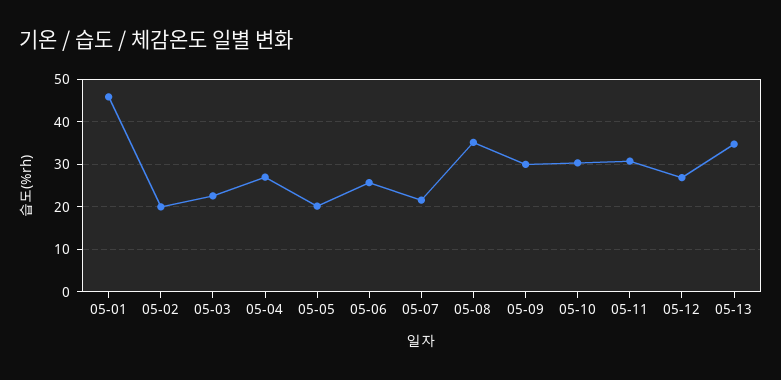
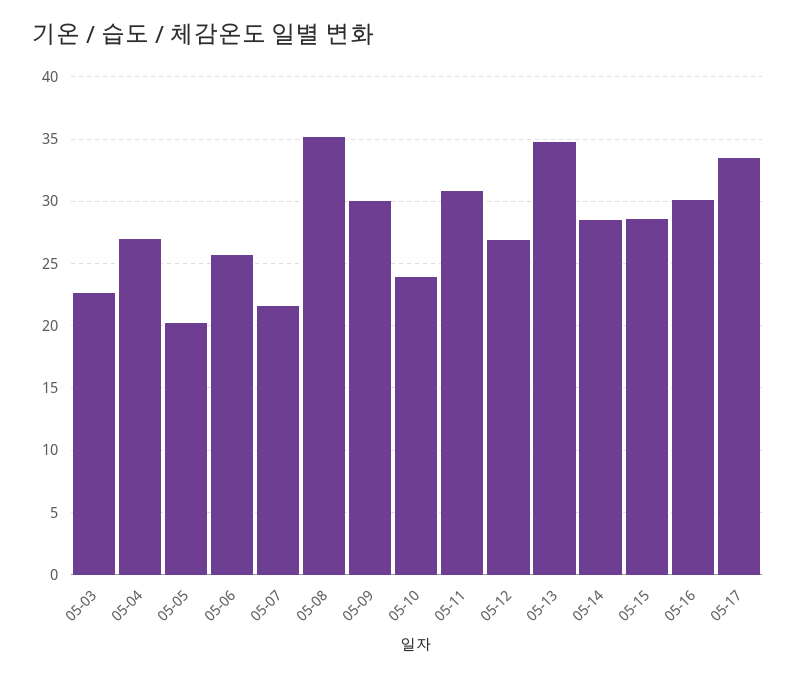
05-01: 46 -> none
05-02: 20 -> none
05-10: 30 -> 24
05-14: none -> 28.5
05-15: none -> 28.5
05-16: none -> 30
05-17: none -> 33.5

